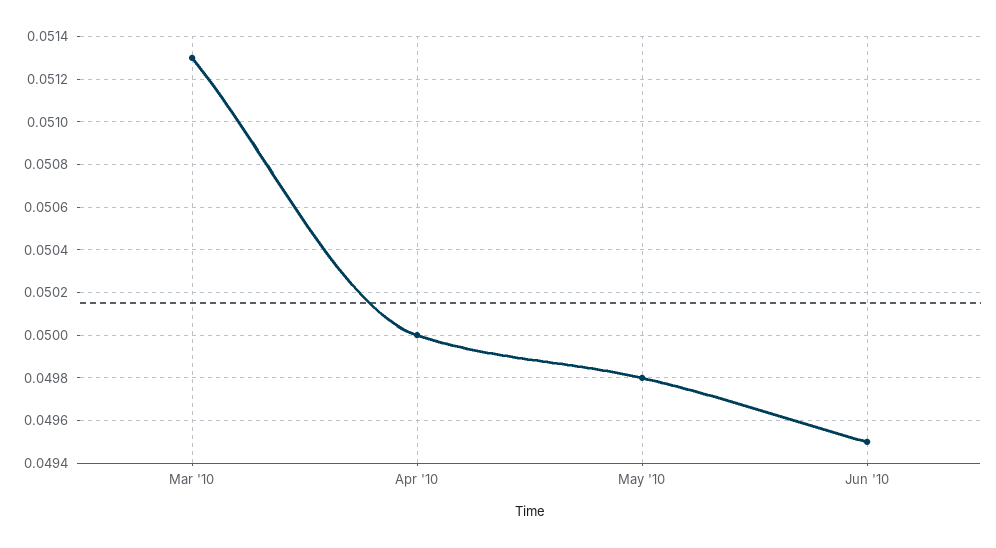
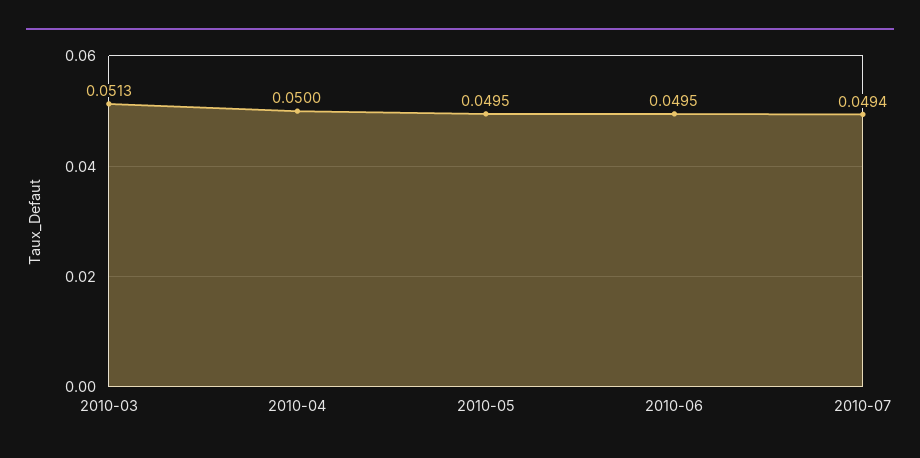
May '10: 0.0498 -> 0.0495
2010-07: none -> 0.0494

